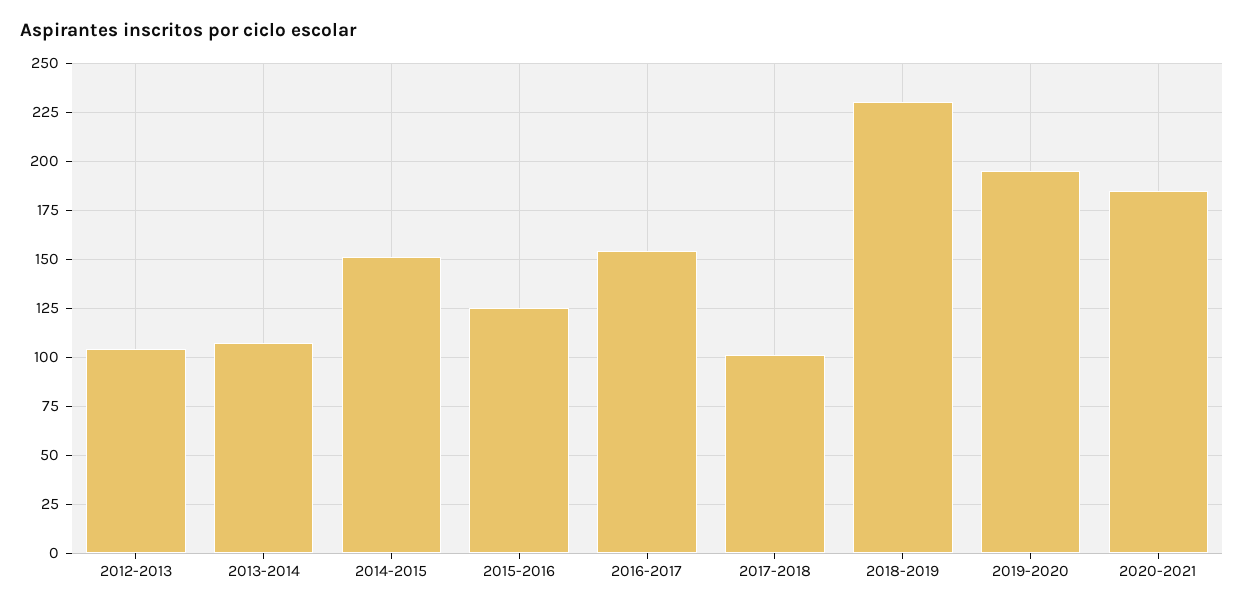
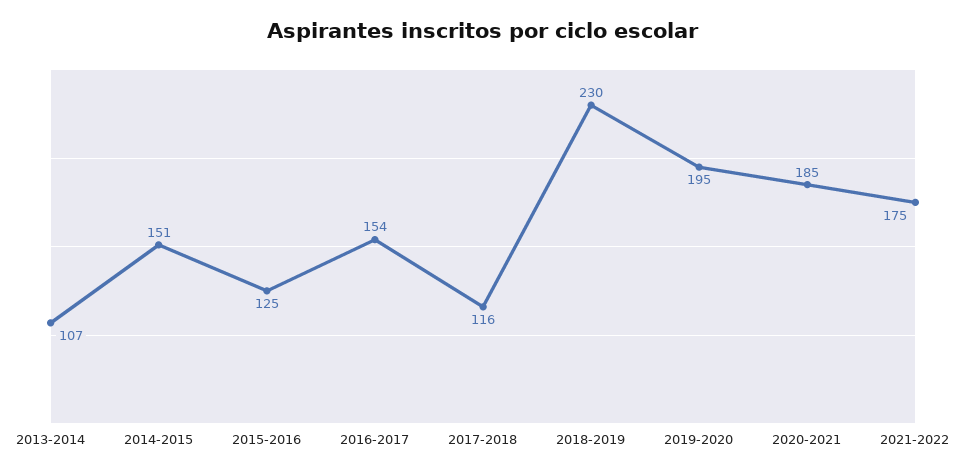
2012-2013: 105 -> none
2017-2018: 100 -> 116
2021-2022: none -> 175

